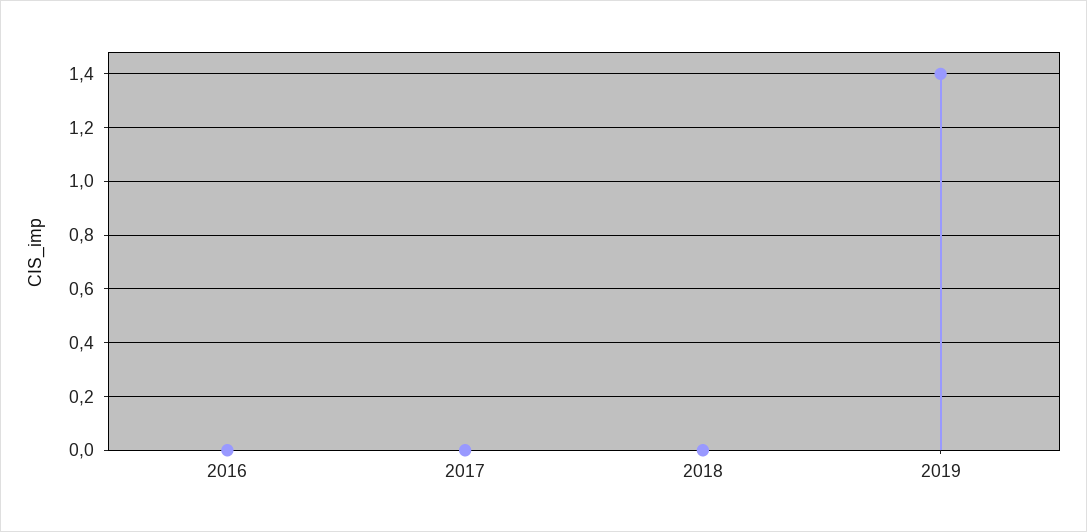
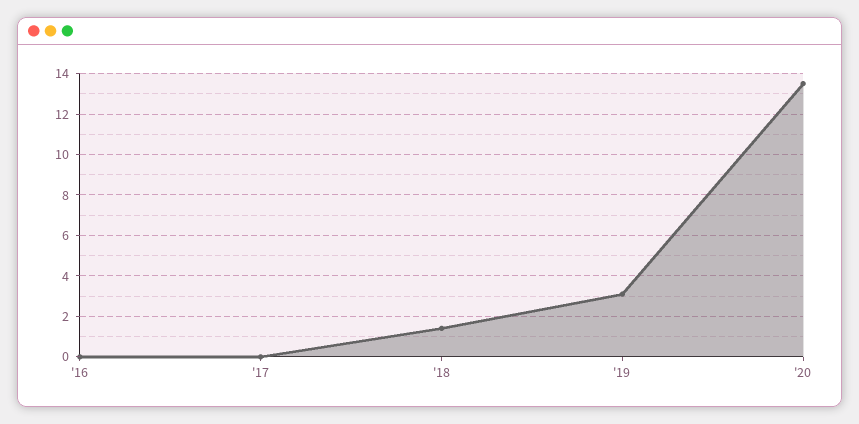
2018: 0 -> 1.5
2019: 1.4 -> 3
'20: none -> 13.5

